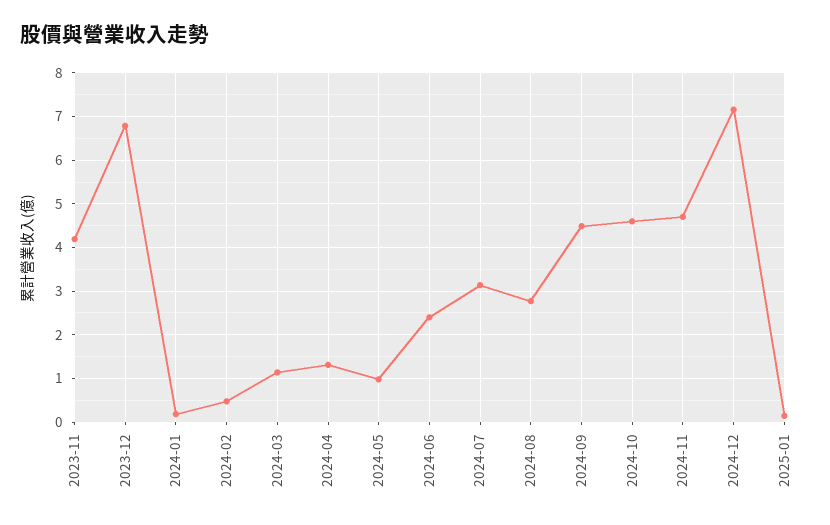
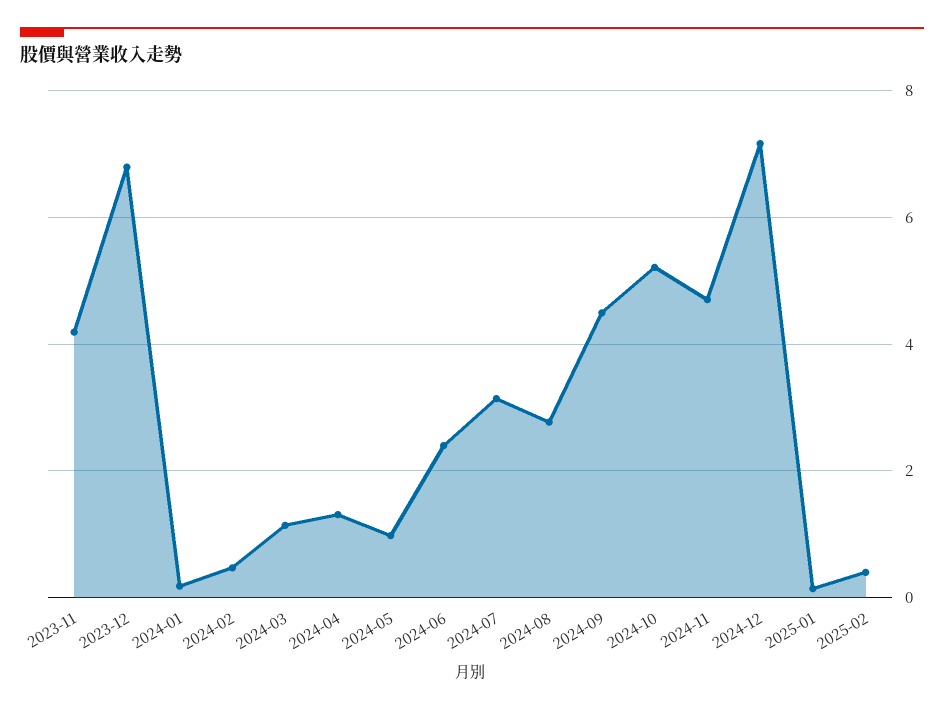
2024-10: 4.6 -> 5.2
2025-02: none -> 0.4

